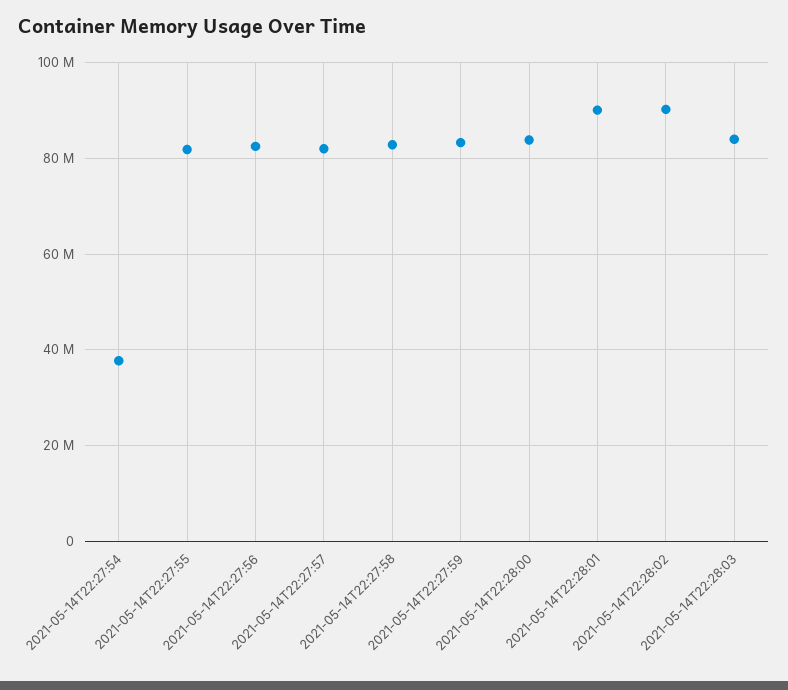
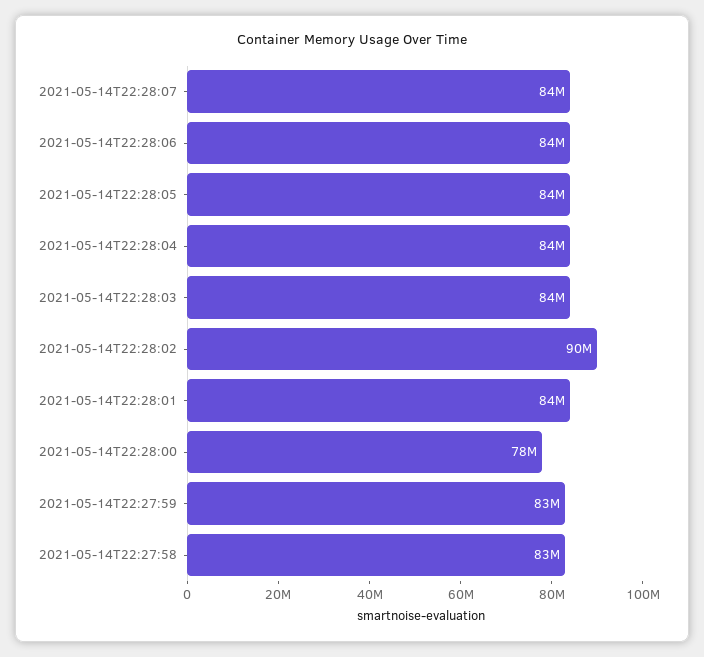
2021-05-14T22:27:54: 38000000 -> none
2021-05-14T22:27:55: 82000000 -> none
2021-05-14T22:27:56: 82000000 -> none
2021-05-14T22:27:57: 82000000 -> none
2021-05-14T22:28:00: 84000000 -> 78000000
2021-05-14T22:28:01: 90000000 -> 84000000
2021-05-14T22:28:07: none -> 84000000
2021-05-14T22:28:06: none -> 84000000
2021-05-14T22:28:05: none -> 84000000
2021-05-14T22:28:04: none -> 84000000

